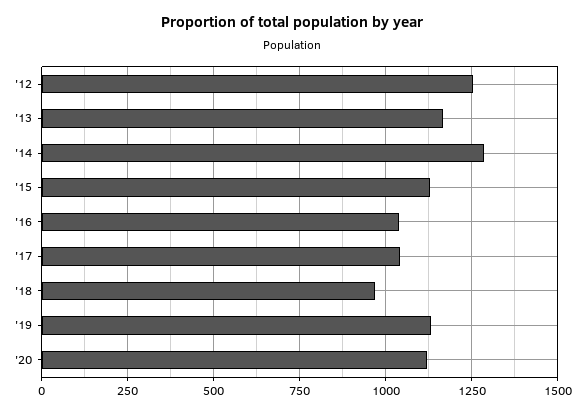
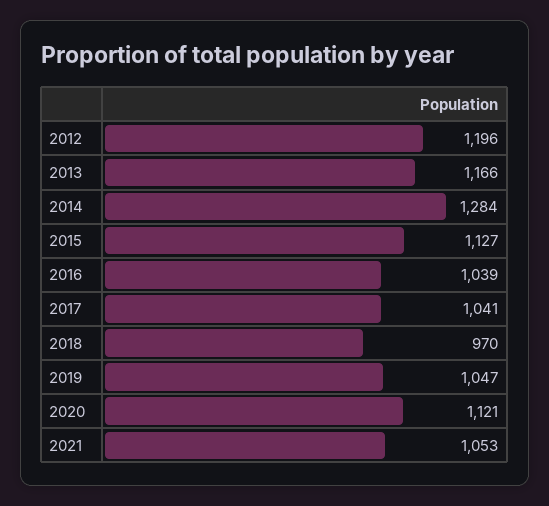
'12: 1250 -> 1196
'19: 1125 -> 1047
2021: none -> 1053

